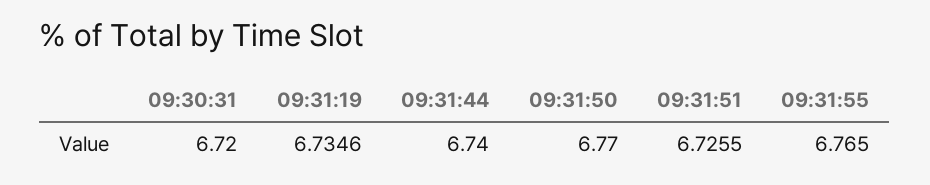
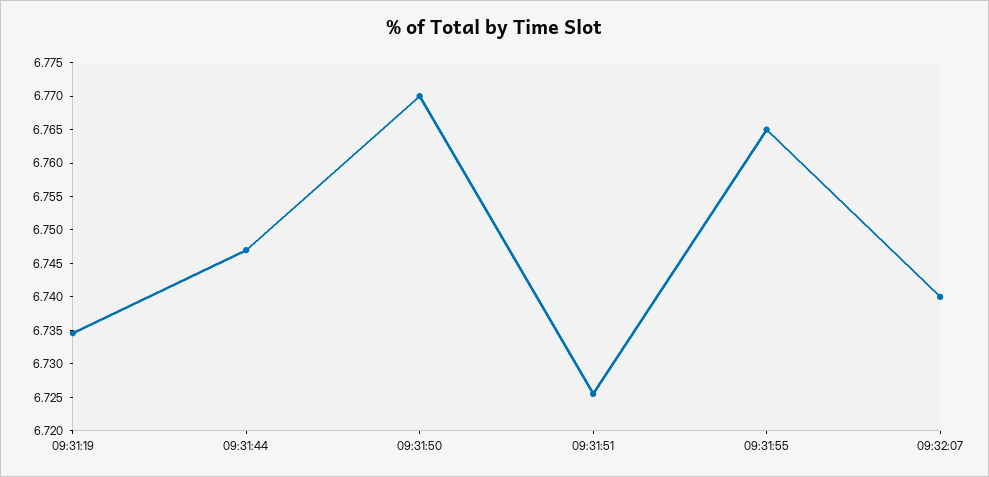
09:30:31: 6.72 -> none
09:31:44: 6.74 -> 6.7475
09:32:07: none -> 6.74

